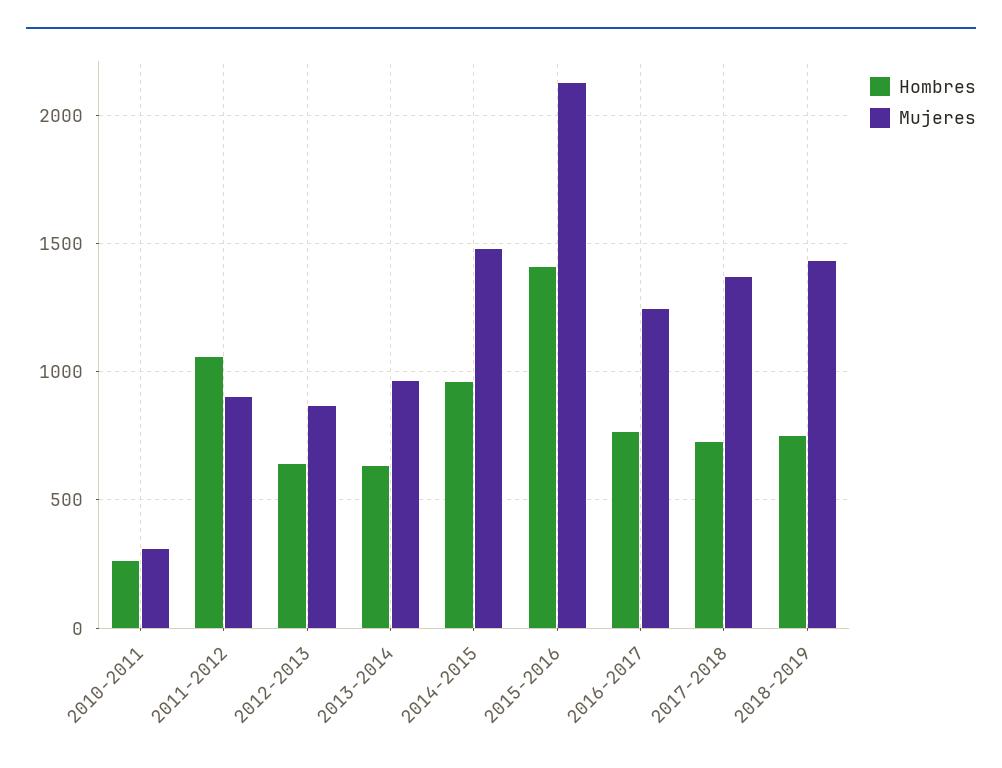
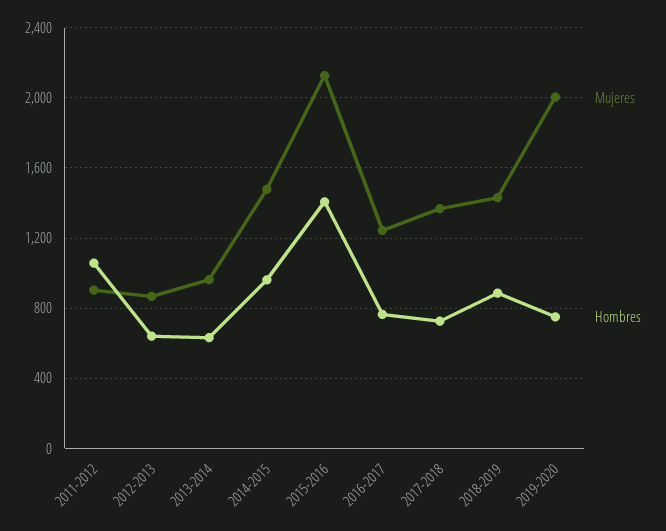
Hombres, 2010-2011: 250 -> none
Mujeres, 2010-2011: 300 -> none
Hombres, 2018-2019: 750 -> 900
Mujeres, 2019-2020: none -> 2000
Hombres, 2019-2020: none -> 750

